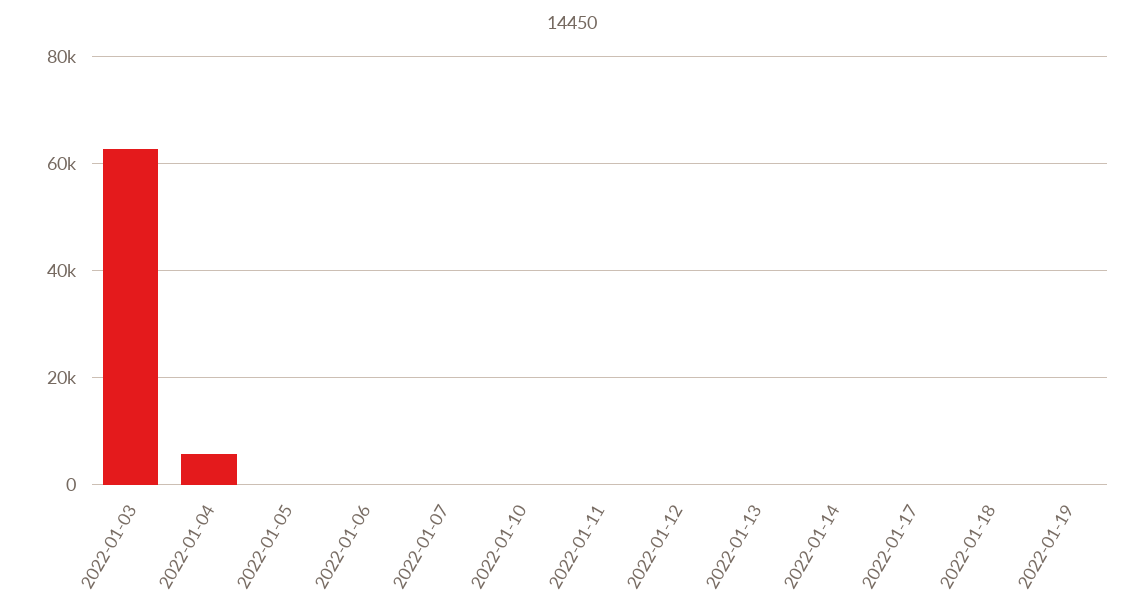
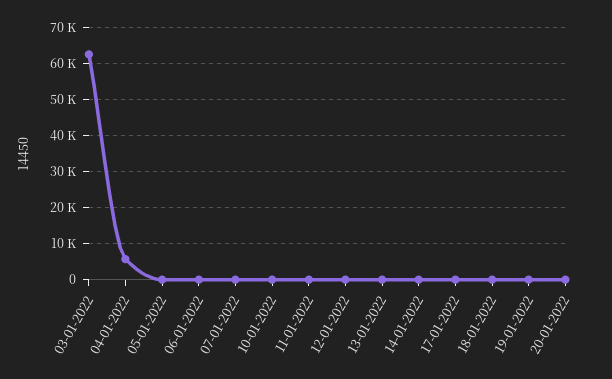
20-01-2022: none -> 0

